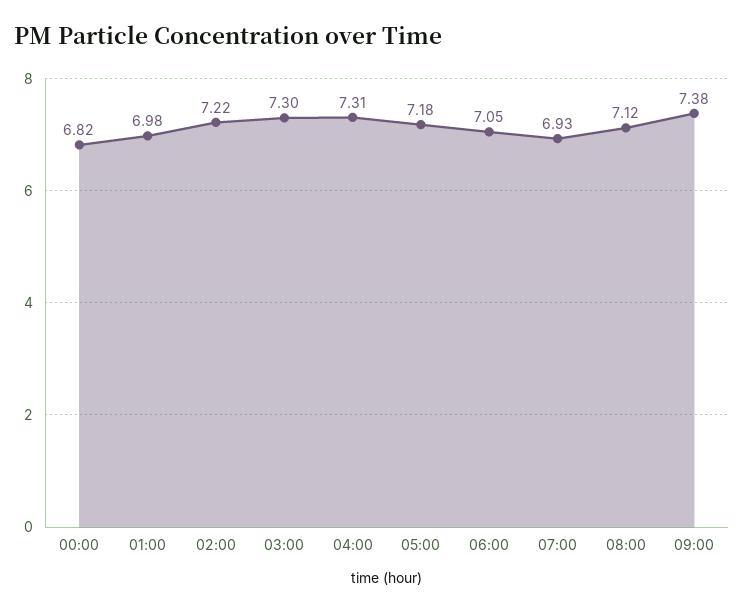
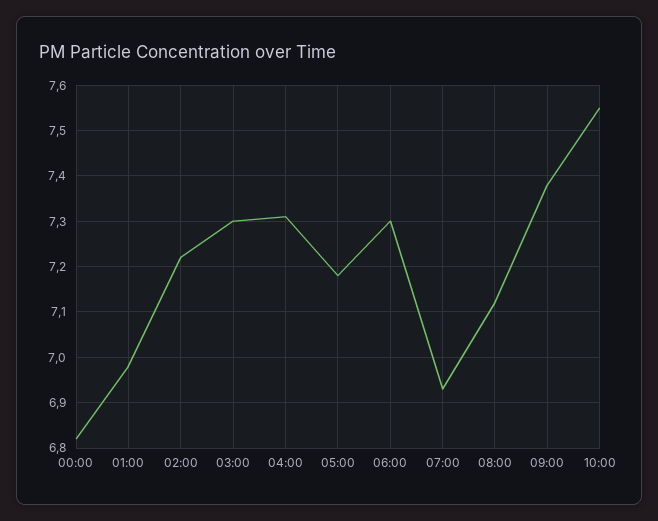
06:00: 7.05 -> 7.3
10:00: none -> 7.55

